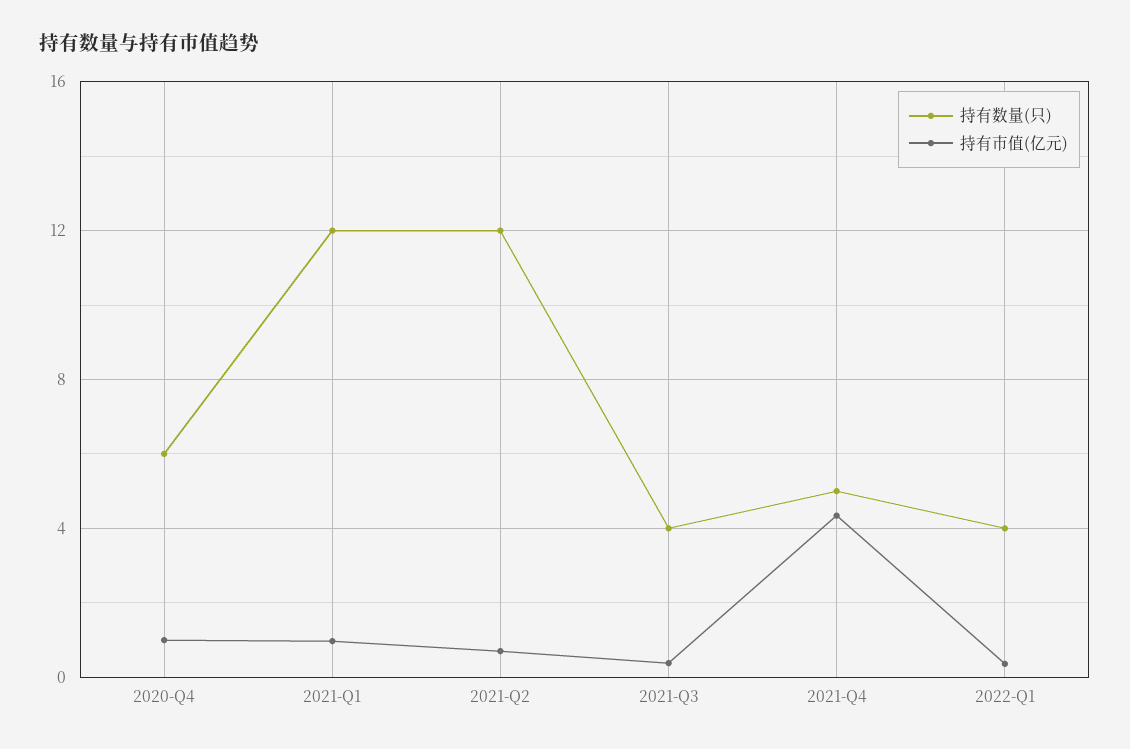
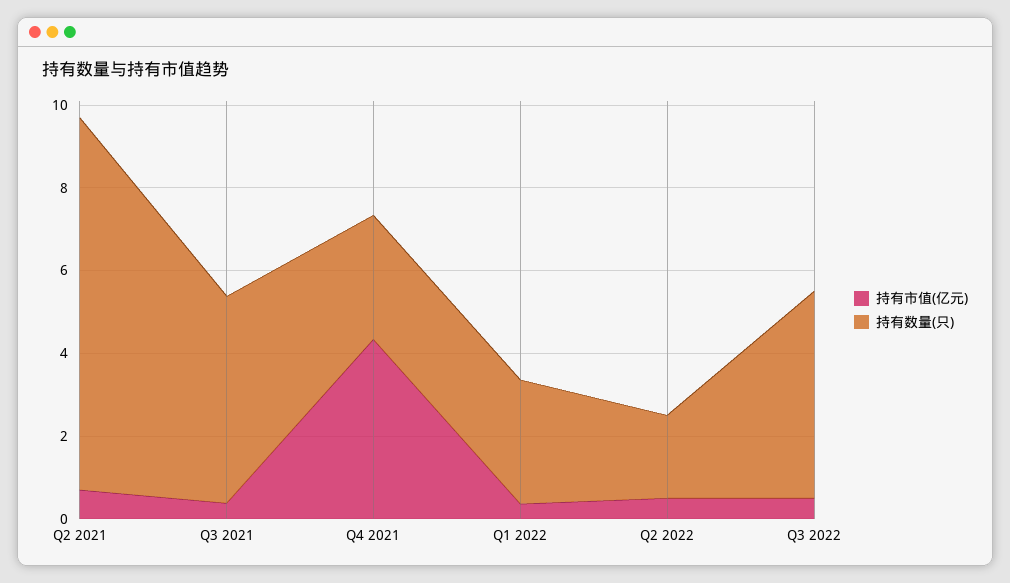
持有数量(只), 2020-Q4: 6 -> none
持有市值(亿元), 2020-Q4: 1 -> none
持有数量(只), 2021-Q1: 12 -> none
持有市值(亿元), 2021-Q1: 1 -> none
持有数量(只), 2021-Q2: 12 -> 9
持有数量(只), 2021-Q3: 4 -> 5
持有数量(只), 2021-Q4: 5 -> 3
持有数量(只), 2022-Q1: 4 -> 3
持有市值(亿元), Q2 2022: none -> 0.5
持有数量(只), Q2 2022: none -> 2
持有市值(亿元), Q3 2022: none -> 0.5
持有数量(只), Q3 2022: none -> 5

